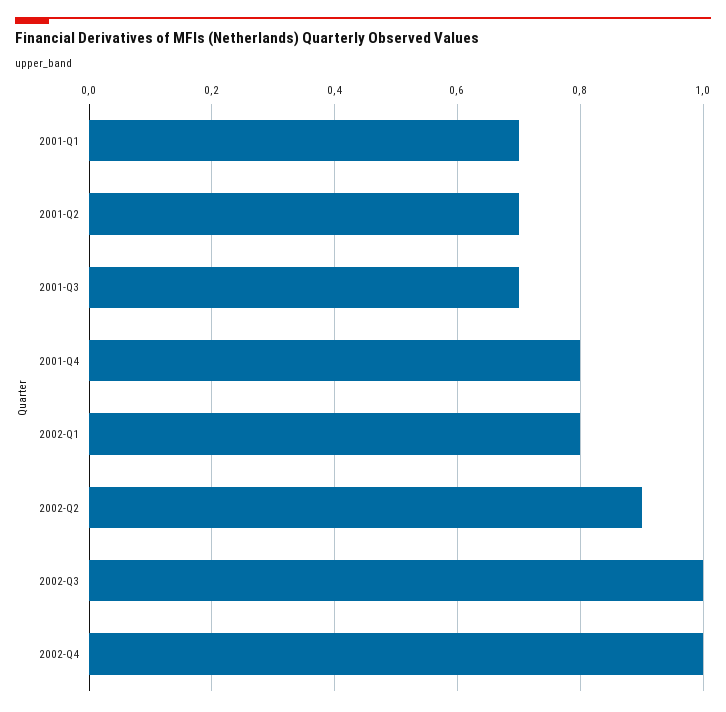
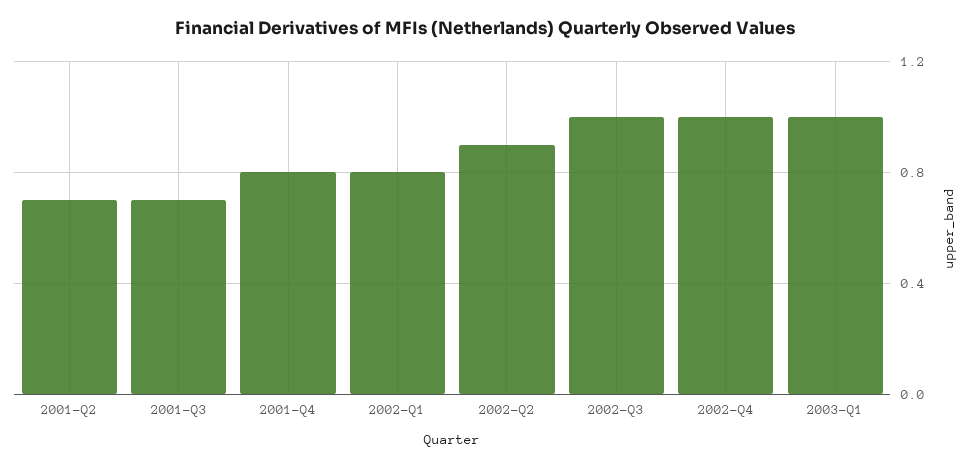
2001-Q1: 0.7 -> none
2003-Q1: none -> 1

